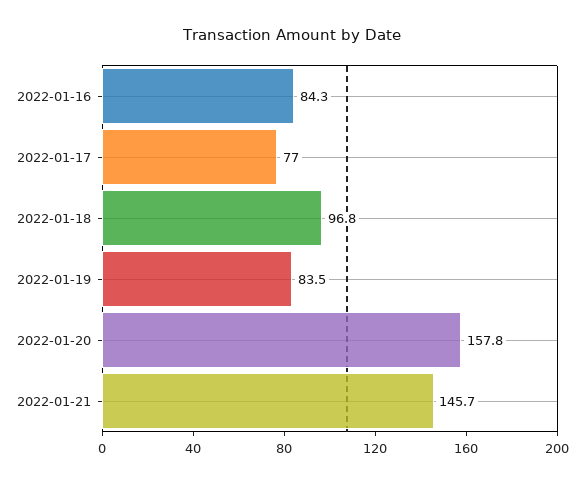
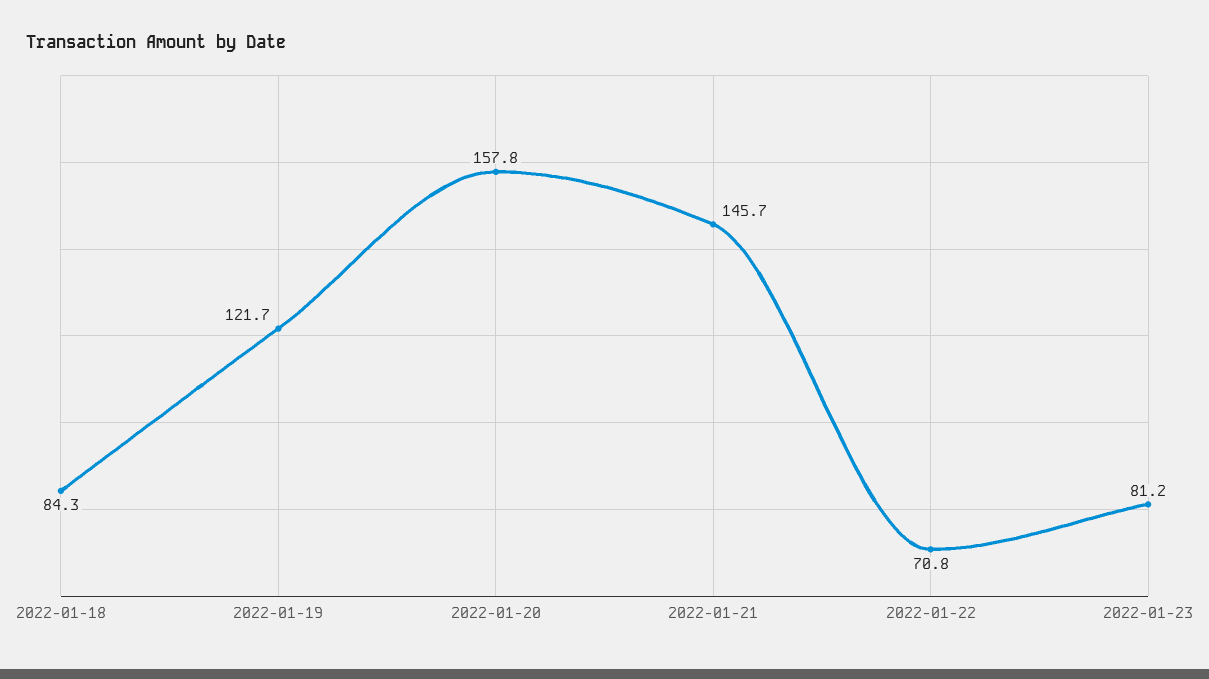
2022-01-16: 84.3 -> none
2022-01-17: 77 -> none
2022-01-18: 96.8 -> 84.3
2022-01-19: 83.5 -> 121.7
2022-01-22: none -> 70.8
2022-01-23: none -> 81.2

